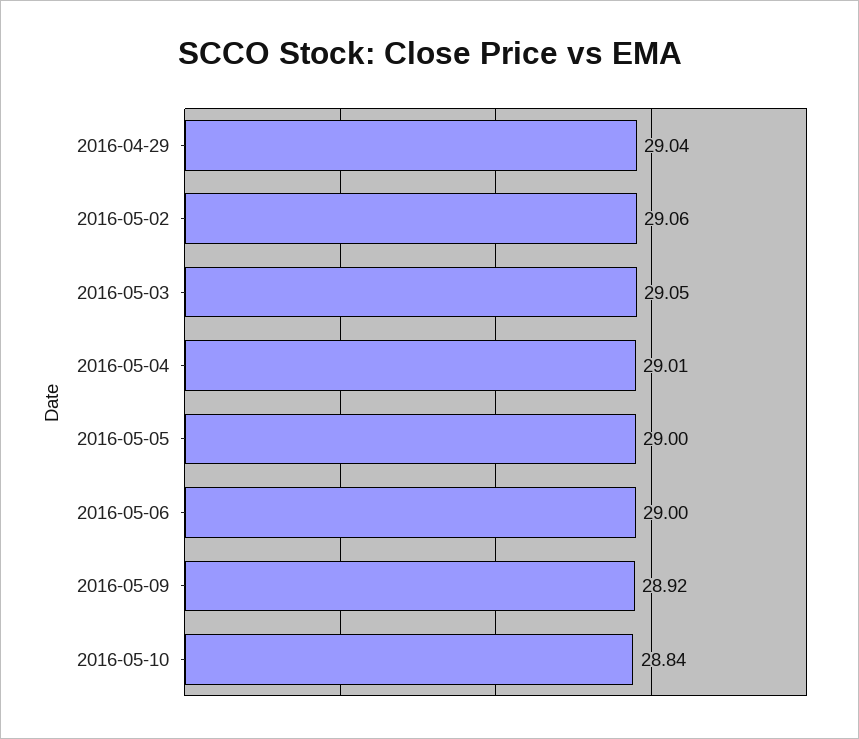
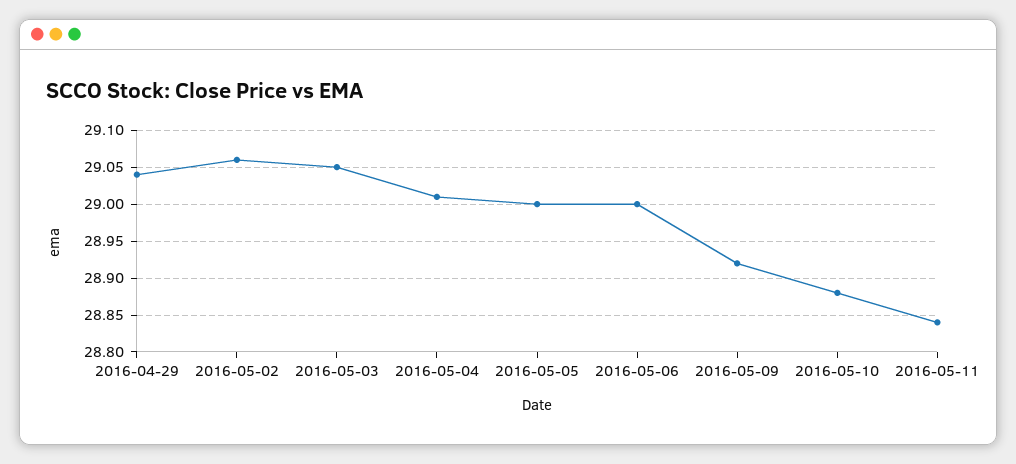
2016-05-10: 28.84 -> 28.88
2016-05-11: none -> 28.84

